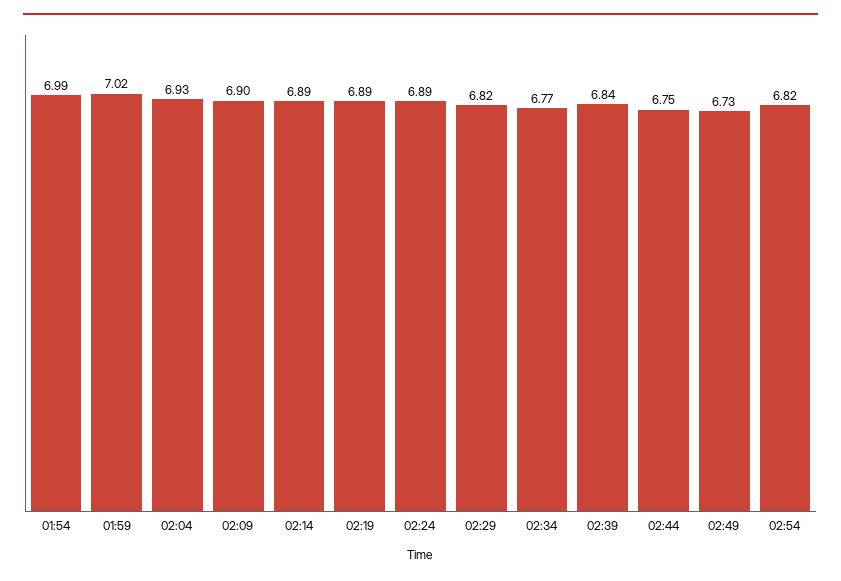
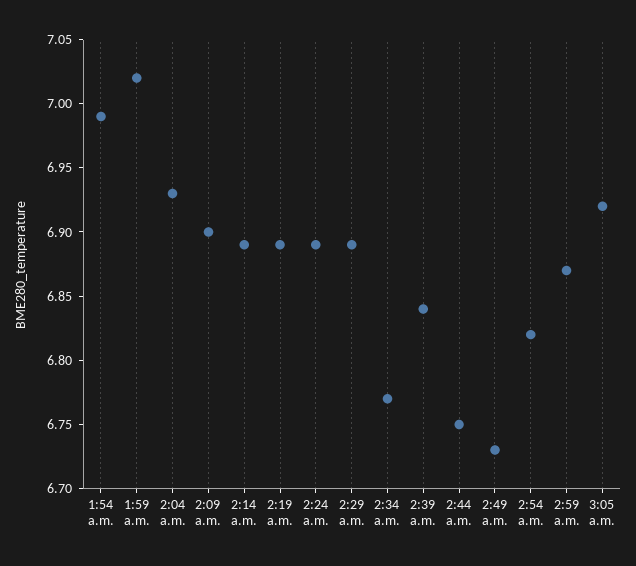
02:29: 6.82 -> 6.89
2:59 a.m.: none -> 6.87
3:05 a.m.: none -> 6.92

